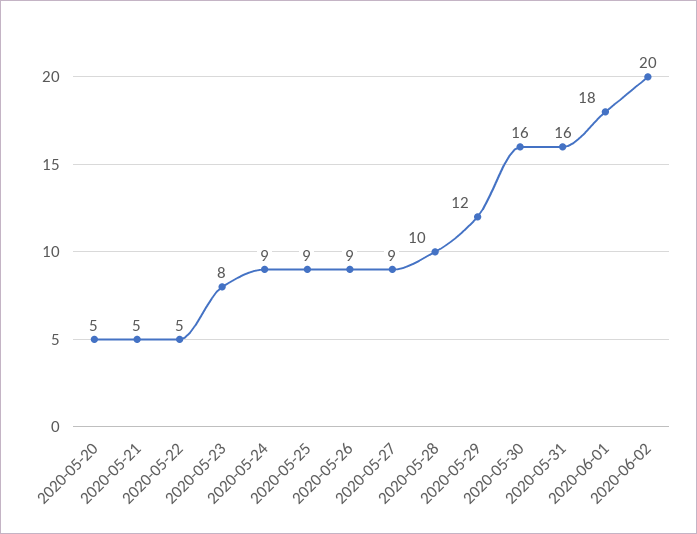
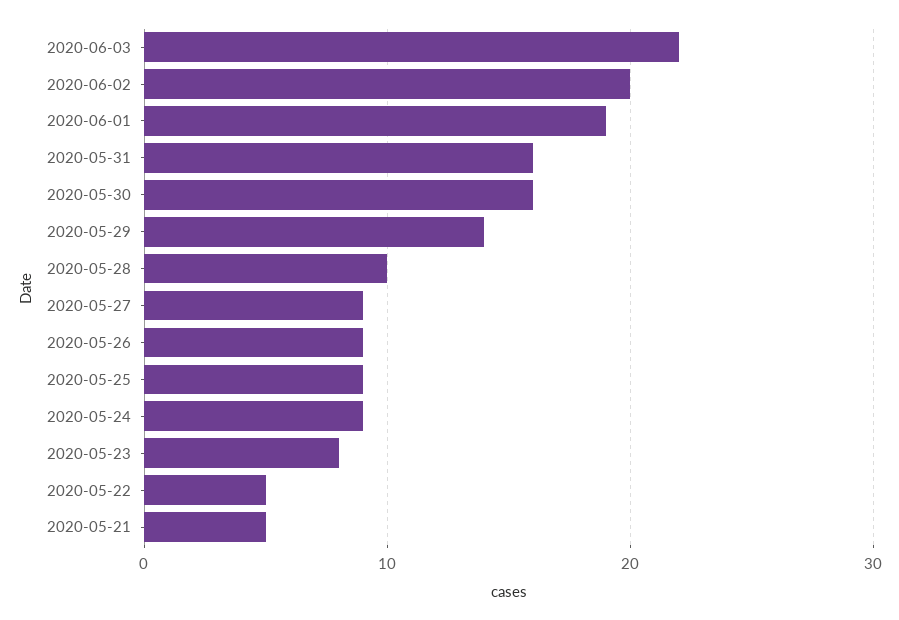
2020-05-20: 5 -> none
2020-05-29: 12 -> 14
2020-06-01: 18 -> 19
2020-06-03: none -> 22

